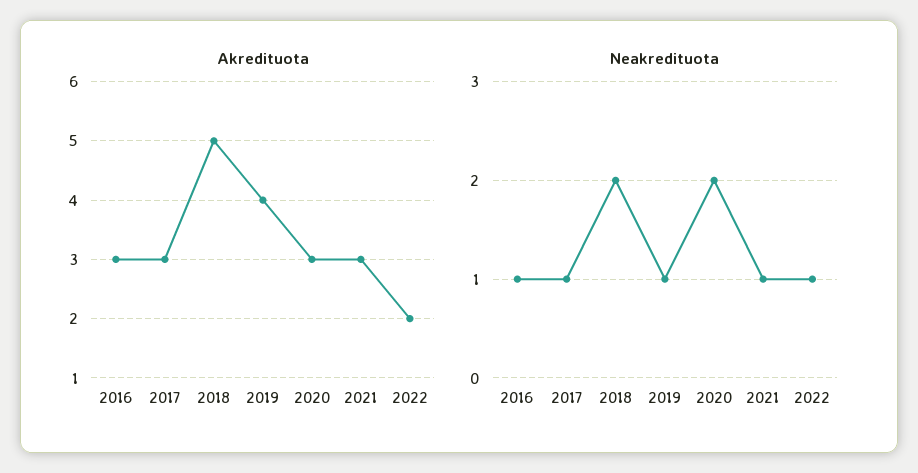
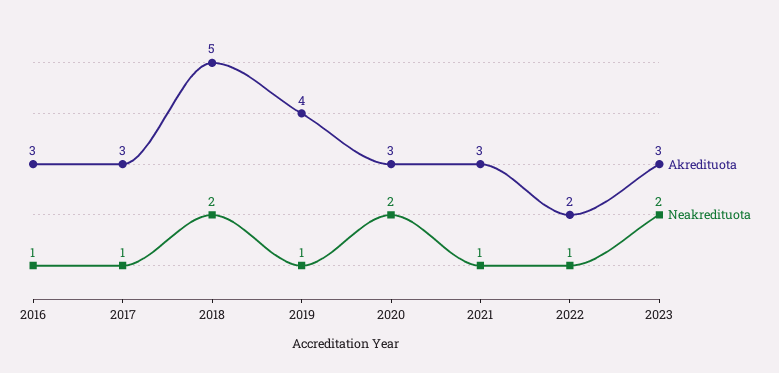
Akredituota, 2023: none -> 3
Neakredituota, 2023: none -> 2

